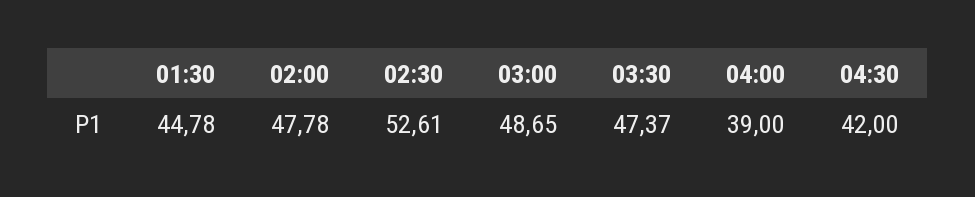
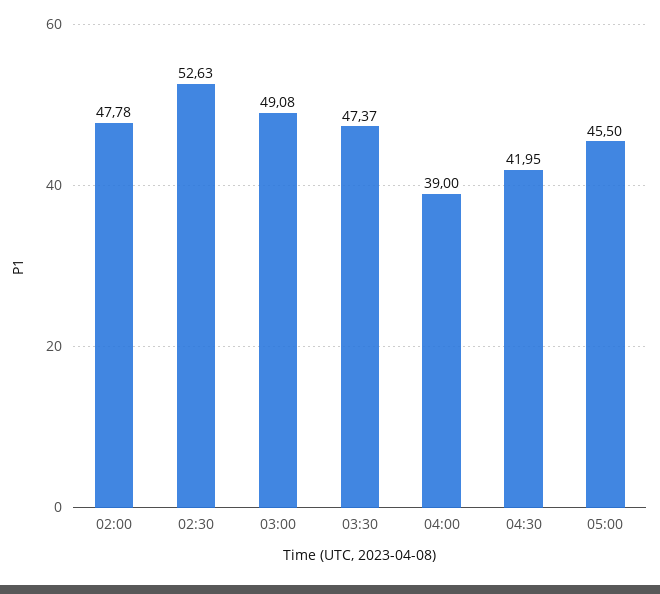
01:30: 44.78 -> none
02:30: 52.61 -> 52.63
03:00: 48.65 -> 49.08
04:30: 42 -> 41.95
05:00: none -> 45.5

